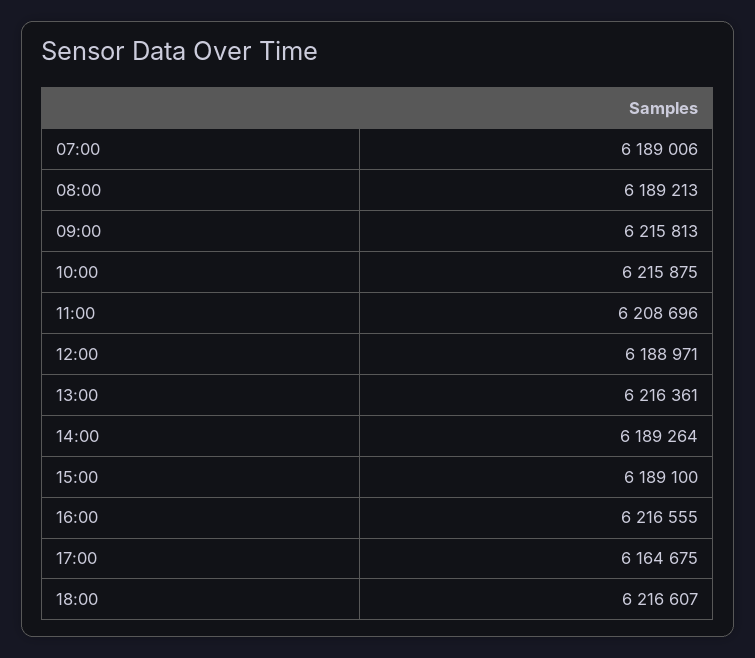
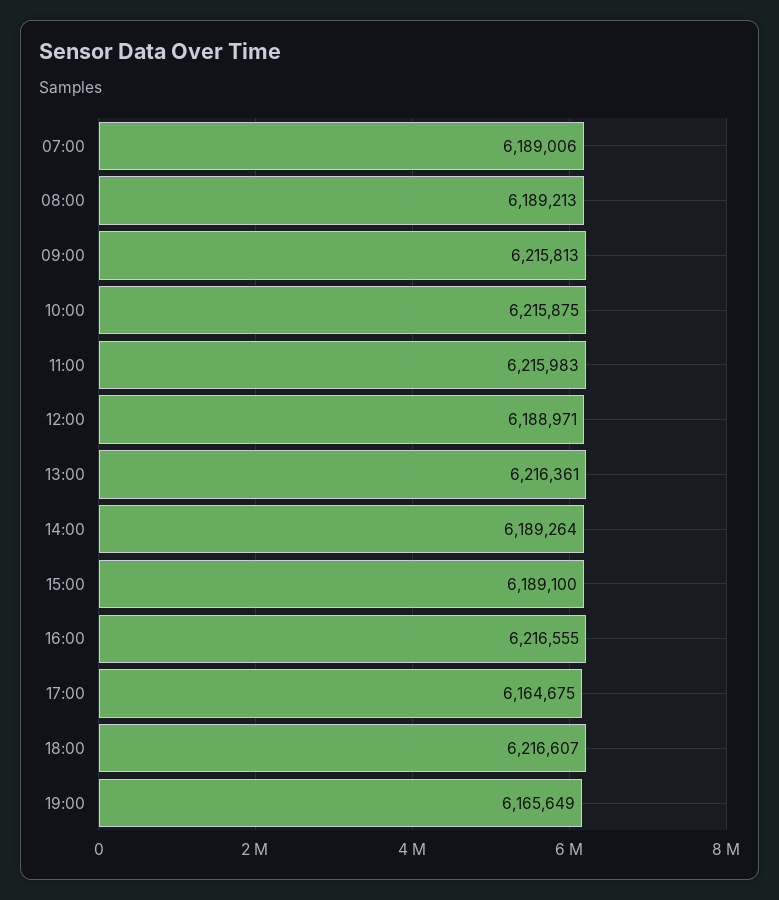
11:00: 6208696 -> 6215983
19:00: none -> 6165649

